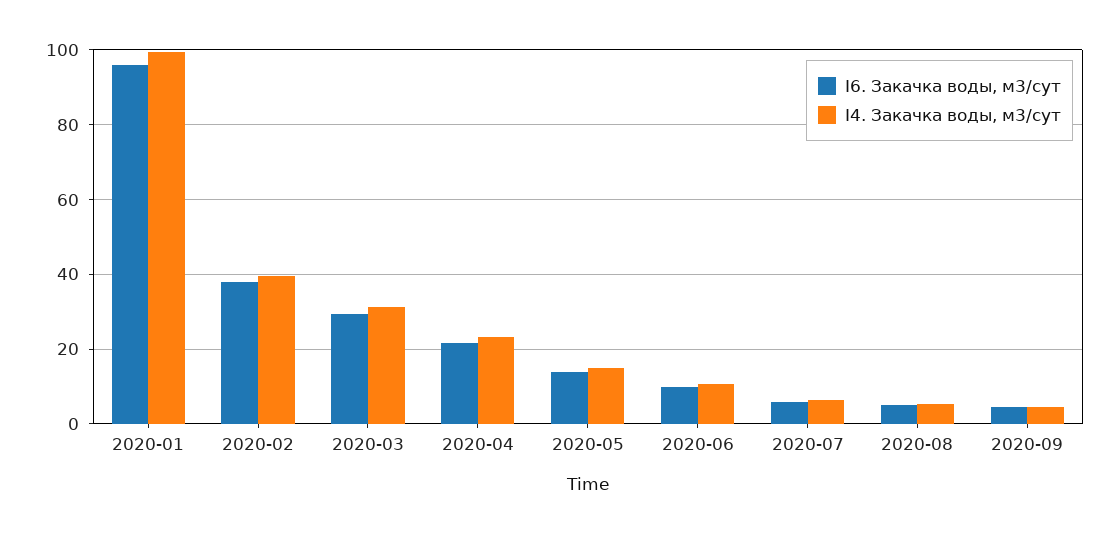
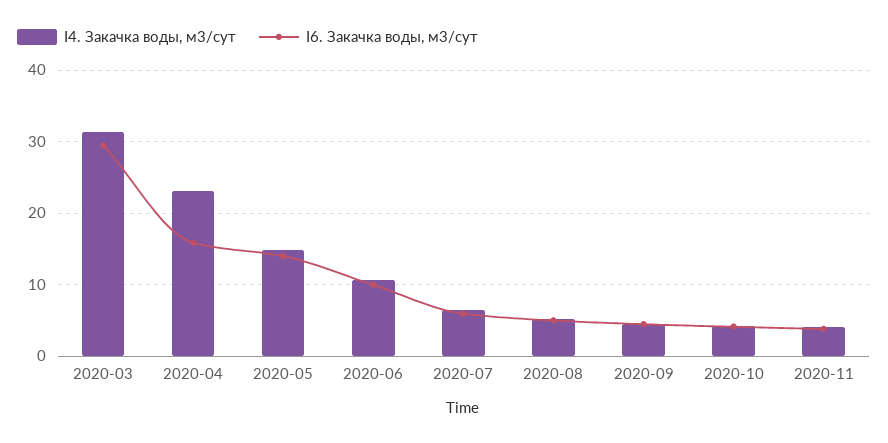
I6. Закачка воды, м3/сут, 2020-01: 96 -> none
I4. Закачка воды, м3/сут, 2020-01: 100 -> none
I6. Закачка воды, м3/сут, 2020-02: 38 -> none
I4. Закачка воды, м3/сут, 2020-02: 40 -> none
I6. Закачка воды, м3/сут, 2020-04: 22 -> 16
I4. Закачка воды, м3/сут, 2020-10: none -> 4
I6. Закачка воды, м3/сут, 2020-10: none -> 4
I4. Закачка воды, м3/сут, 2020-11: none -> 4
I6. Закачка воды, м3/сут, 2020-11: none -> 4

